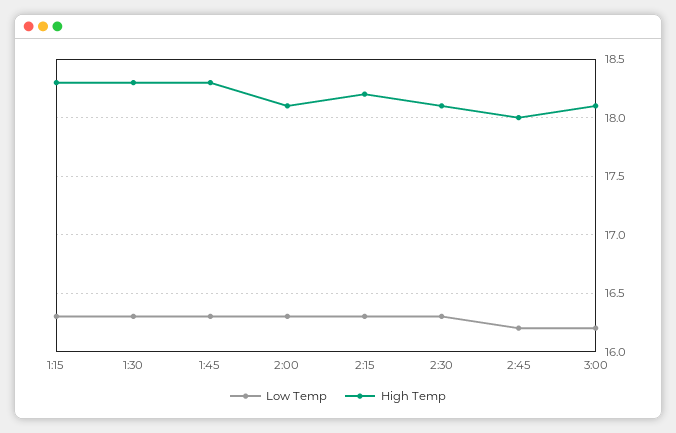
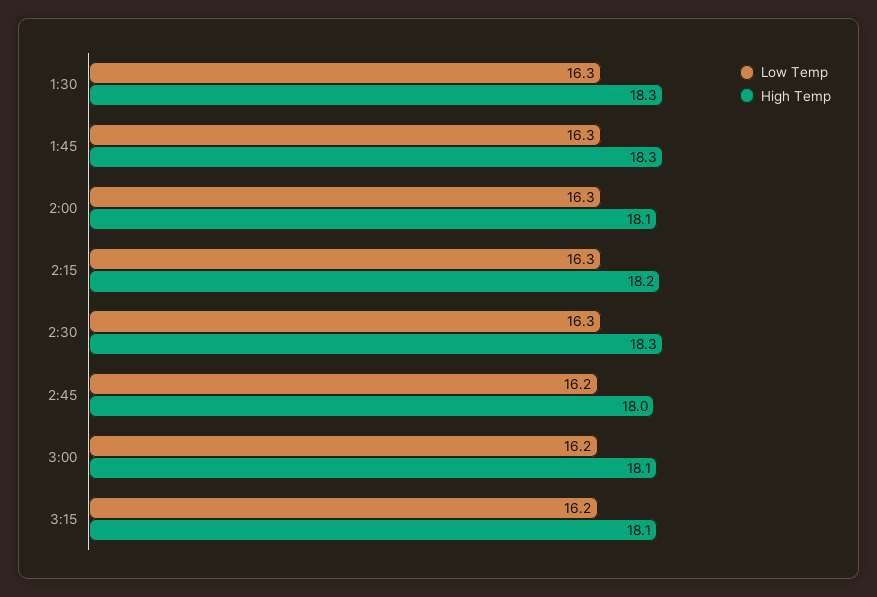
Low Temp, 1:15: 16.3 -> none
High Temp, 1:15: 18.3 -> none
High Temp, 2:30: 18.1 -> 18.3
Low Temp, 3:15: none -> 16.2
High Temp, 3:15: none -> 18.1

